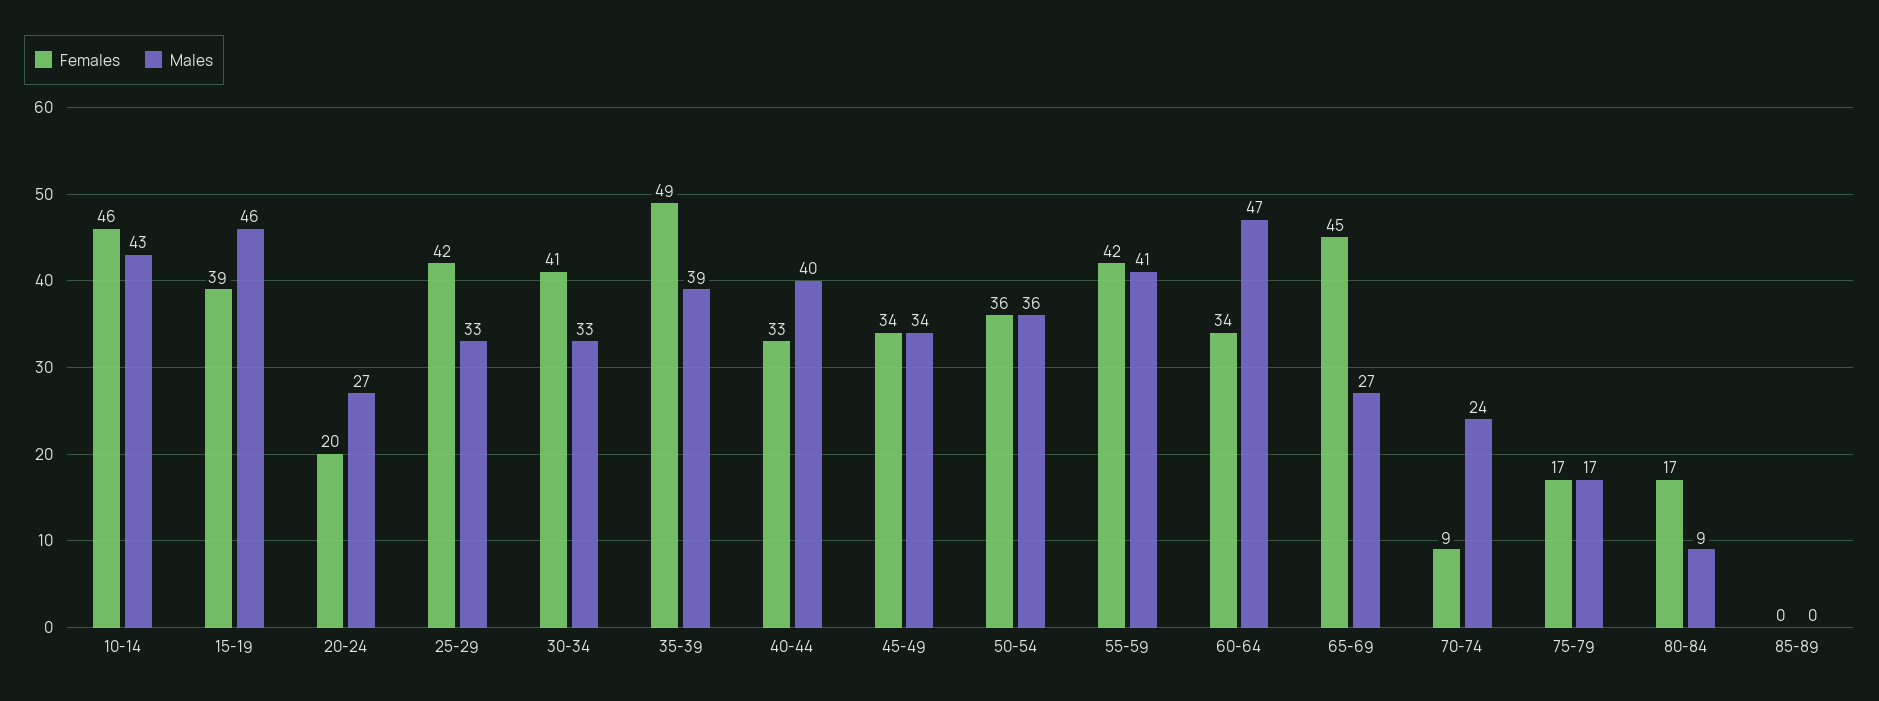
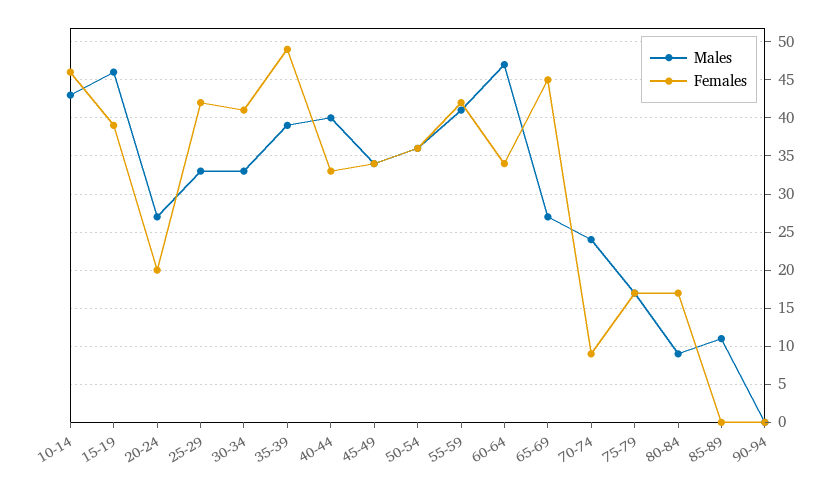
Males, 85-89: 0 -> 11
Males, 90-94: none -> 0
Females, 90-94: none -> 0

